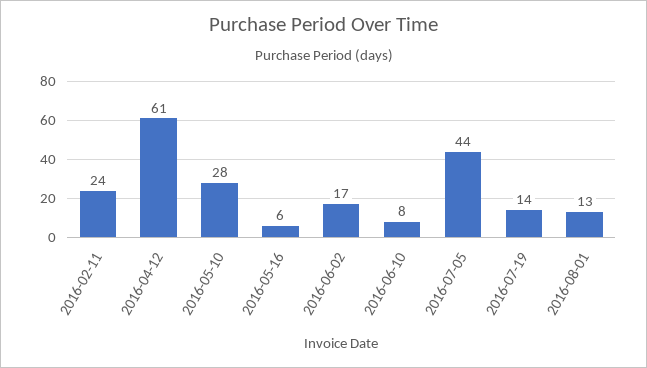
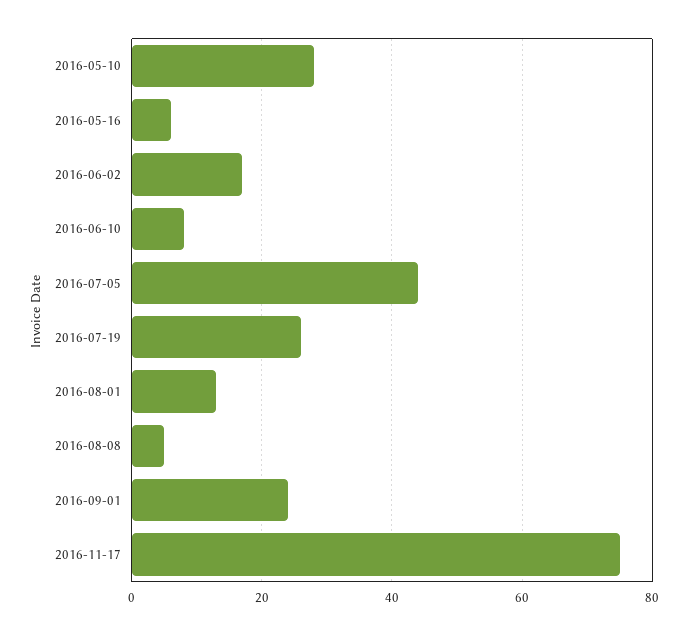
2016-02-11: 24 -> none
2016-04-12: 61 -> none
2016-07-19: 14 -> 25
2016-08-08: none -> 5
2016-09-01: none -> 25
2016-11-17: none -> 75

